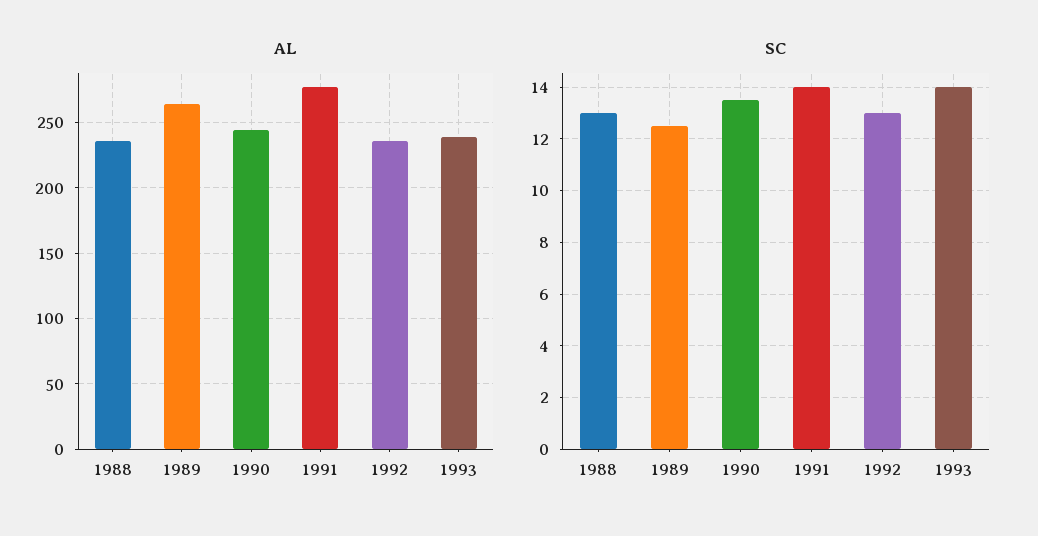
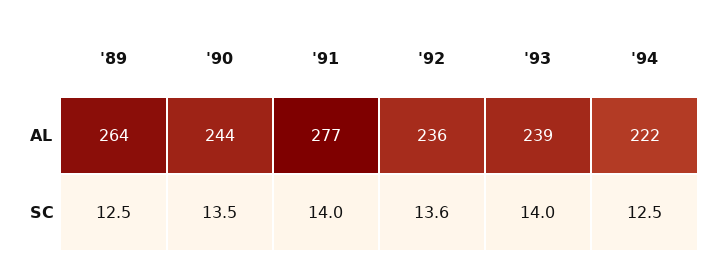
AL, 1988: 235 -> none
SC, 1988: 13 -> none
SC, 1992: 13 -> 13.6
AL, '94: none -> 222
SC, '94: none -> 12.5

